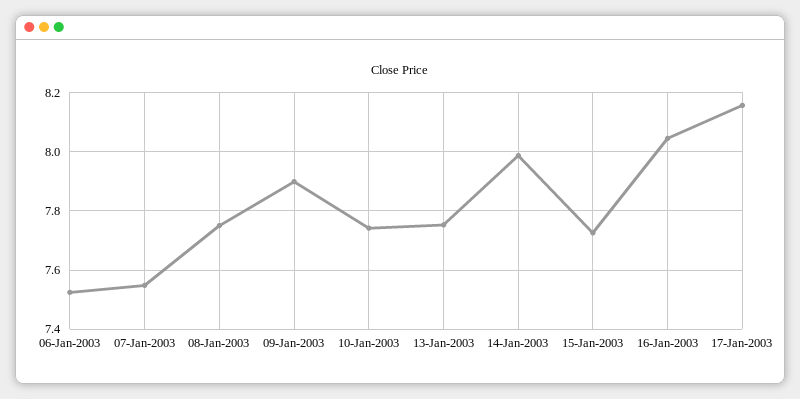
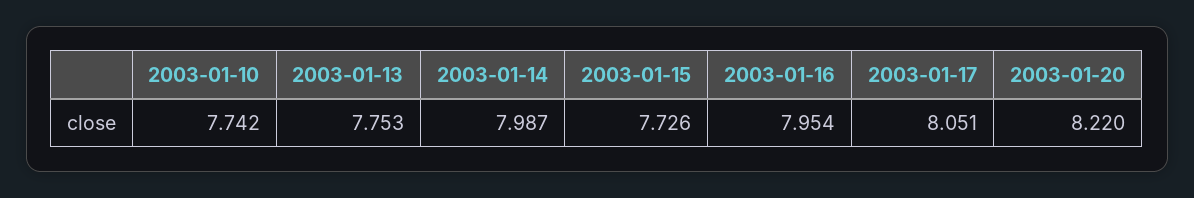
06-Jan-2003: 7.525 -> none
07-Jan-2003: 7.55 -> none
08-Jan-2003: 7.75 -> none
09-Jan-2003: 7.9 -> none
16-Jan-2003: 8.05 -> 7.954
17-Jan-2003: 8.15 -> 8.051
2003-01-20: none -> 8.22

